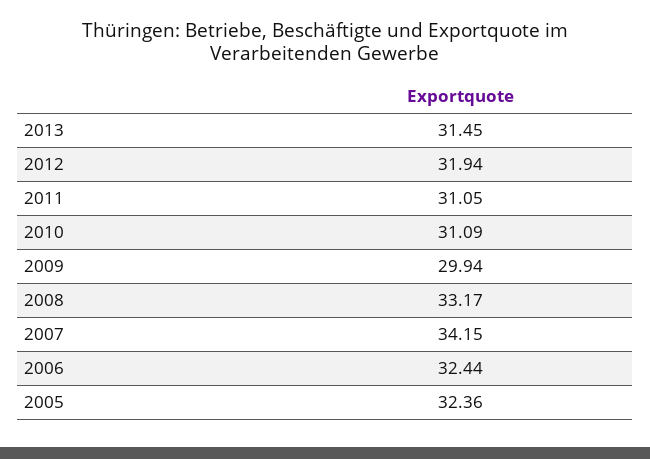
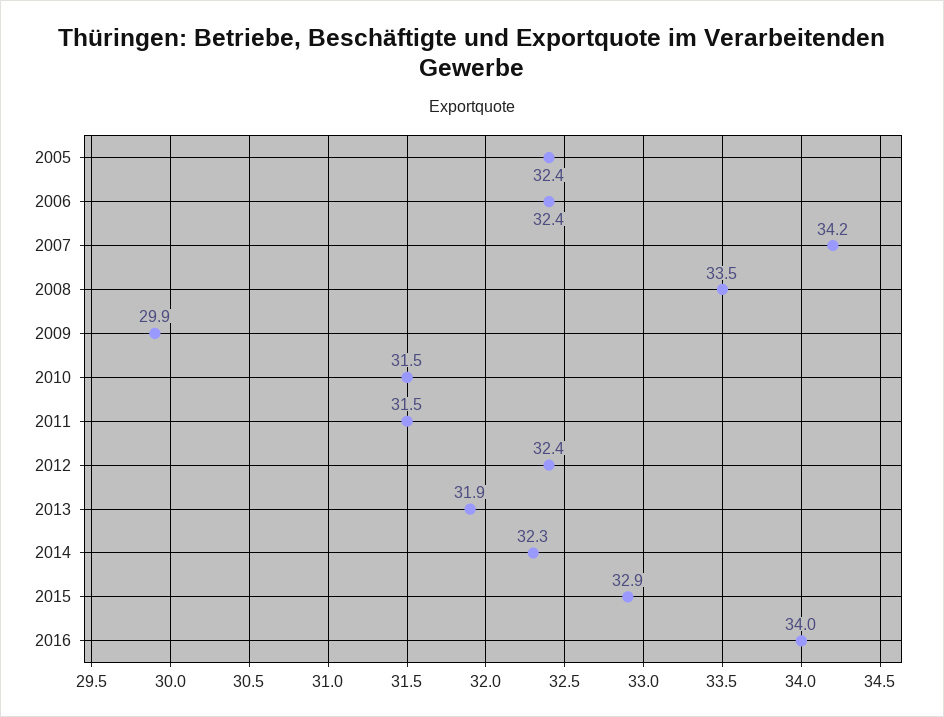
2013: 31.45 -> 31.9
2012: 31.94 -> 32.4
2011: 31.05 -> 31.5
2010: 31.09 -> 31.5
2008: 33.17 -> 33.5
2014: none -> 32.3
2015: none -> 32.9
2016: none -> 34

